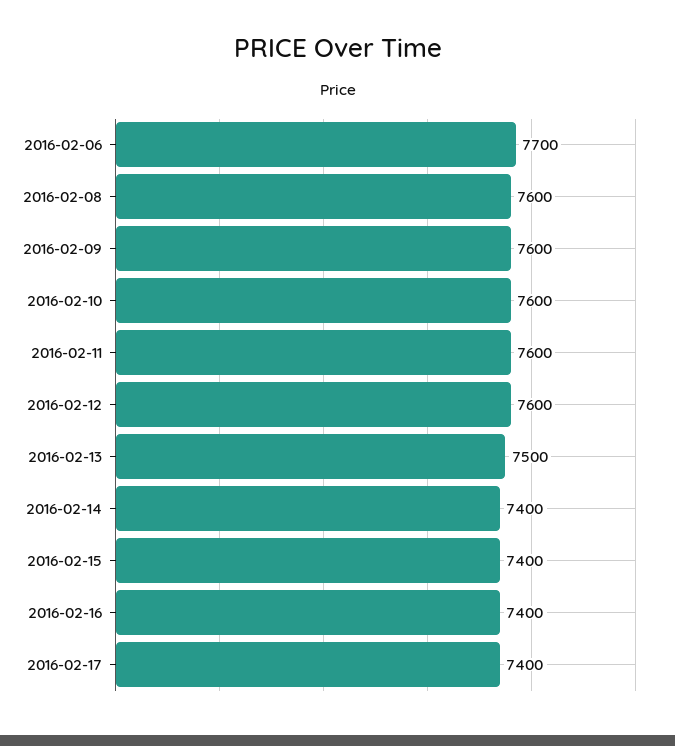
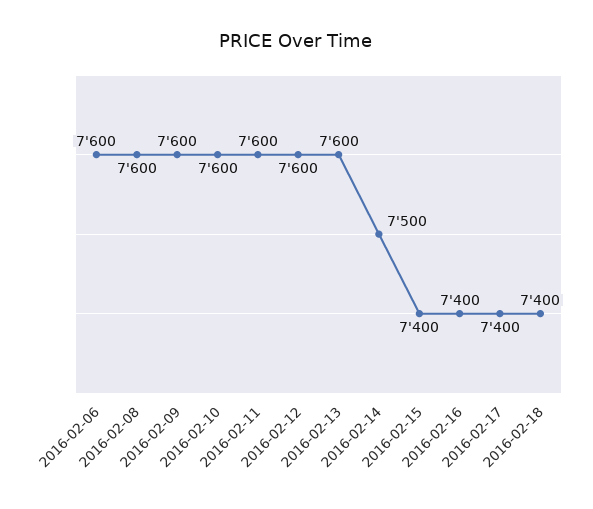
2016-02-06: 7700 -> 7600
2016-02-13: 7500 -> 7600
2016-02-14: 7400 -> 7500
2016-02-18: none -> 7400

